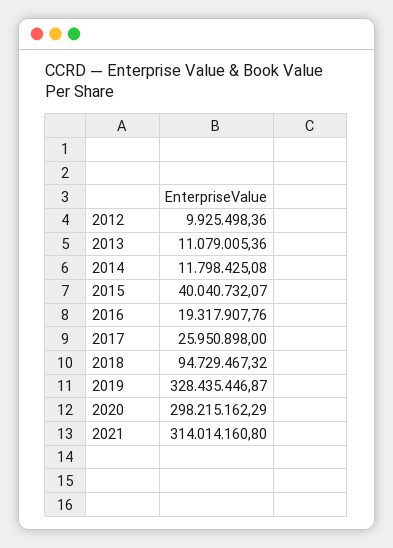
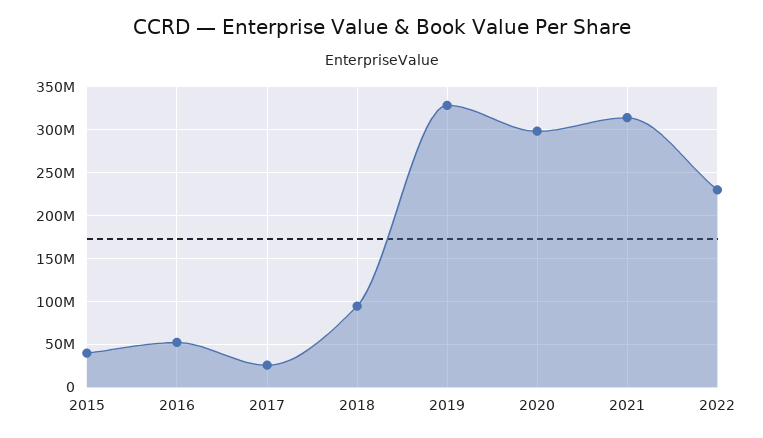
2012: 9925498.36 -> none
2013: 11079005.36 -> none
2014: 11798425.08 -> none
2016: 19317907.76 -> 50000000
2022: none -> 230000000

